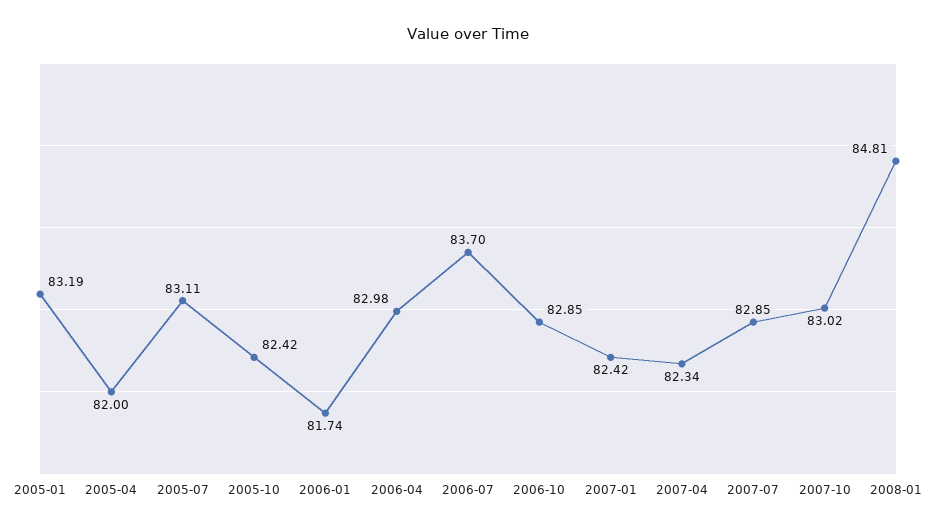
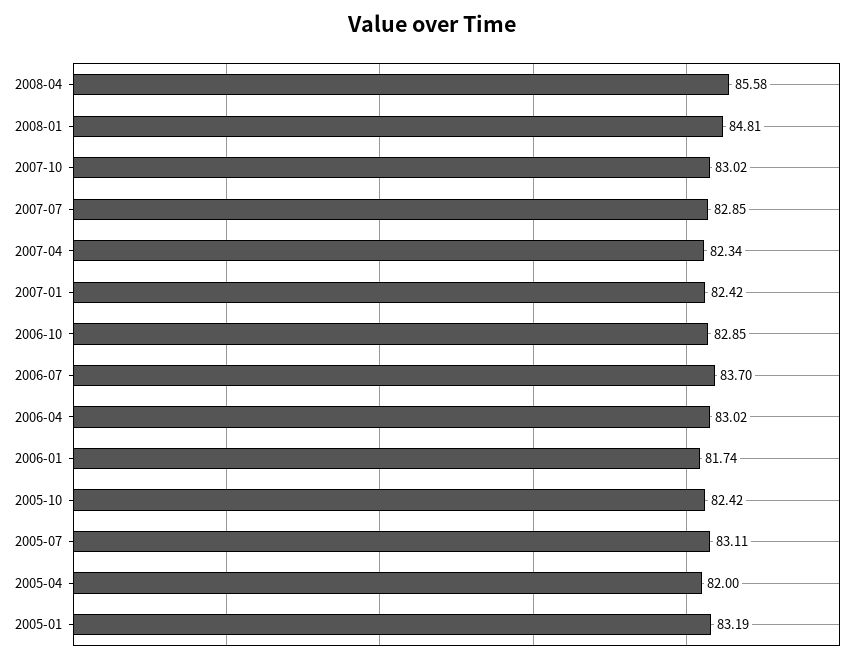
2006-04: 82.98 -> 83.02
2008-04: none -> 85.58

